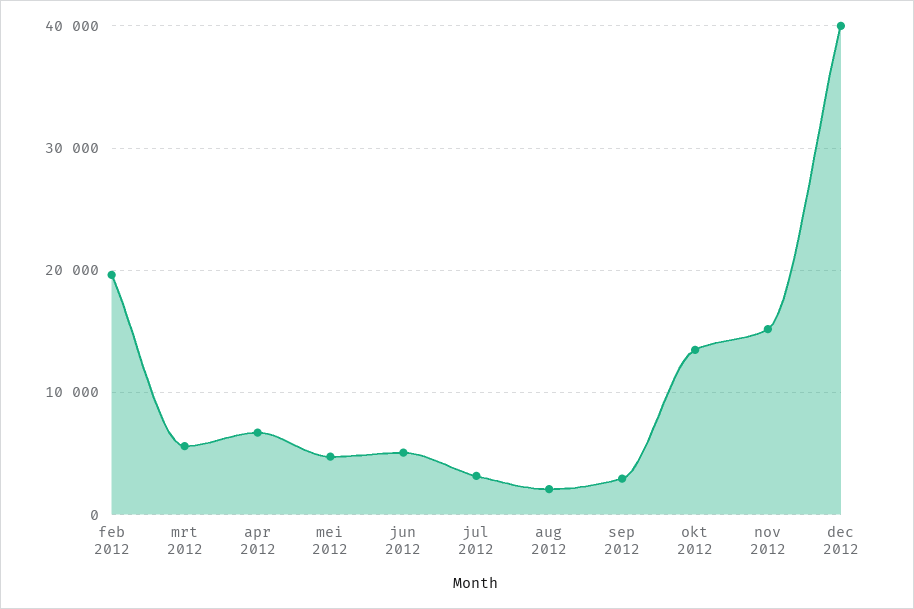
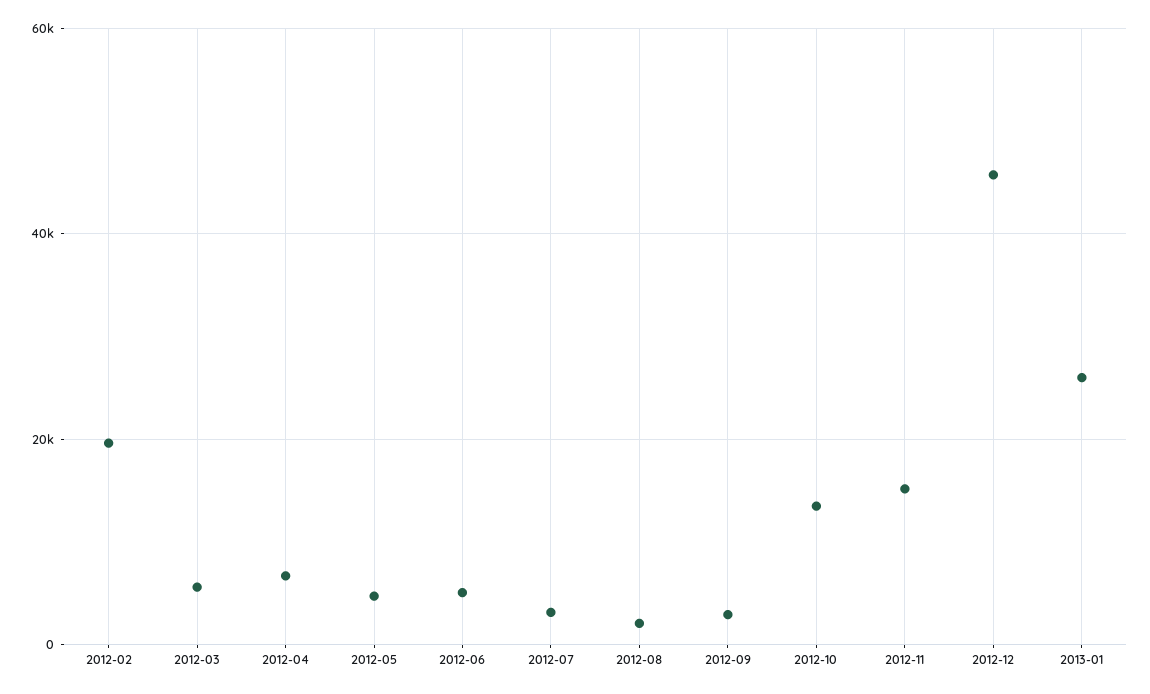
dec 2012: 40000 -> 46000
2013-01: none -> 26000

